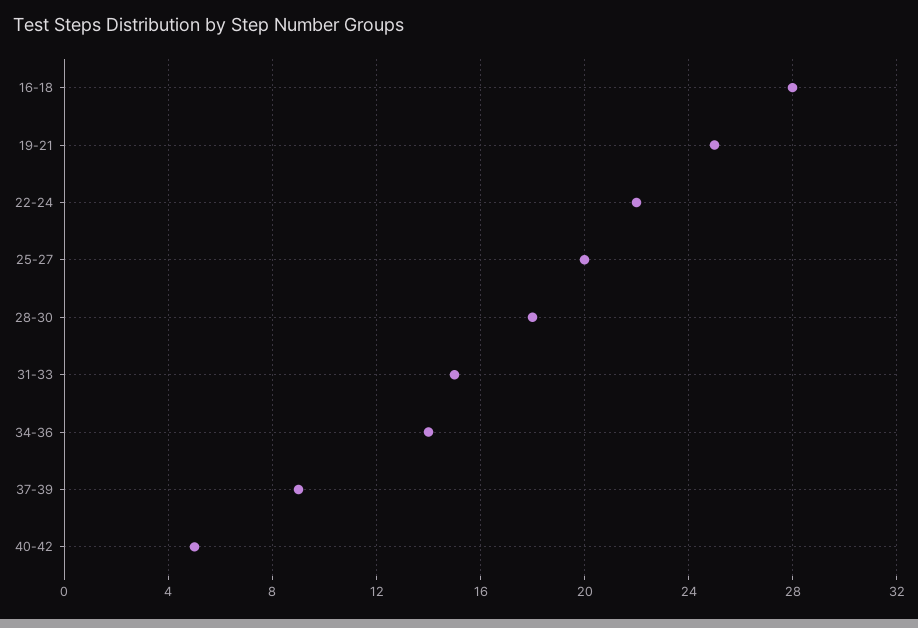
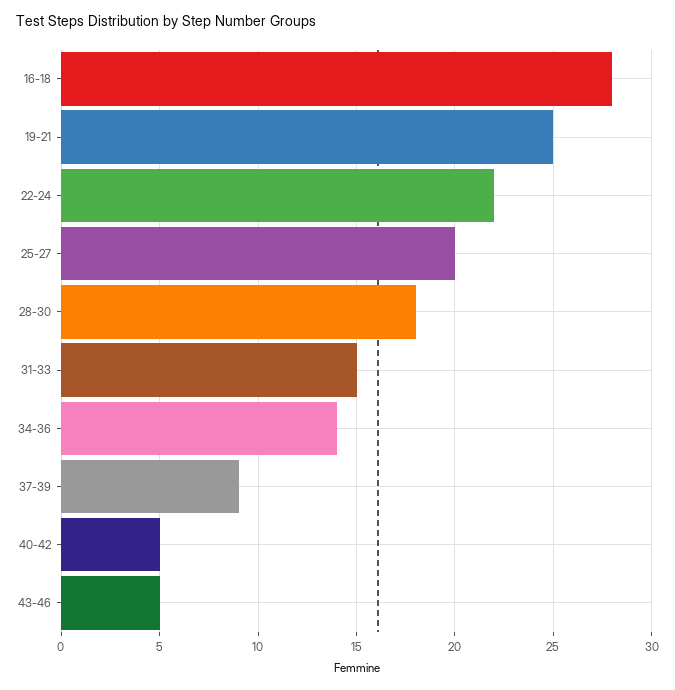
43-46: none -> 5

